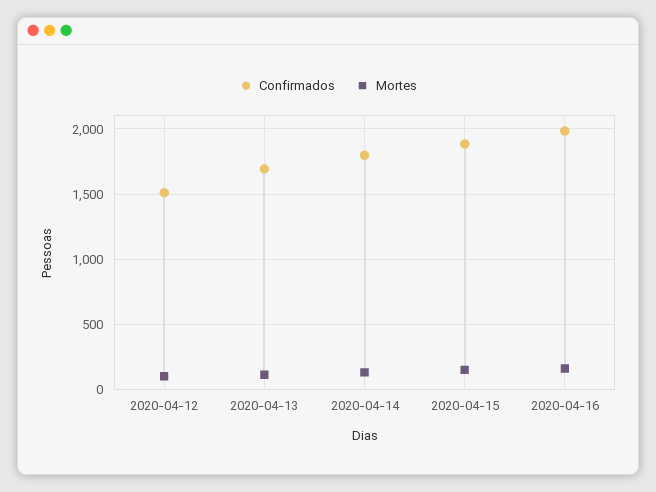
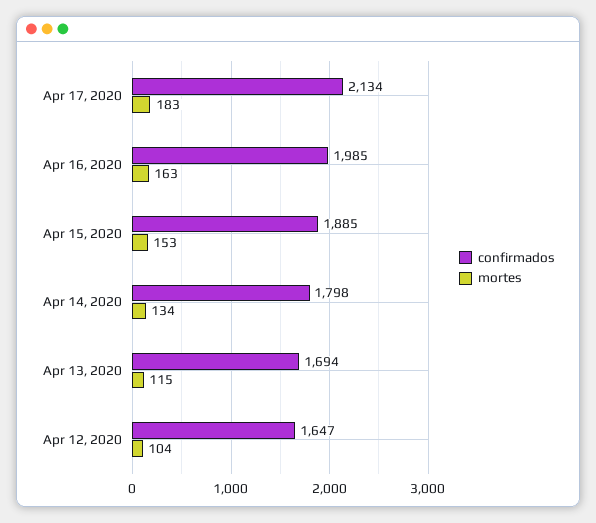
Confirmados, 2020-04-12: 1500 -> 1647
Confirmados, Apr 17, 2020: none -> 2134
Mortes, Apr 17, 2020: none -> 183

